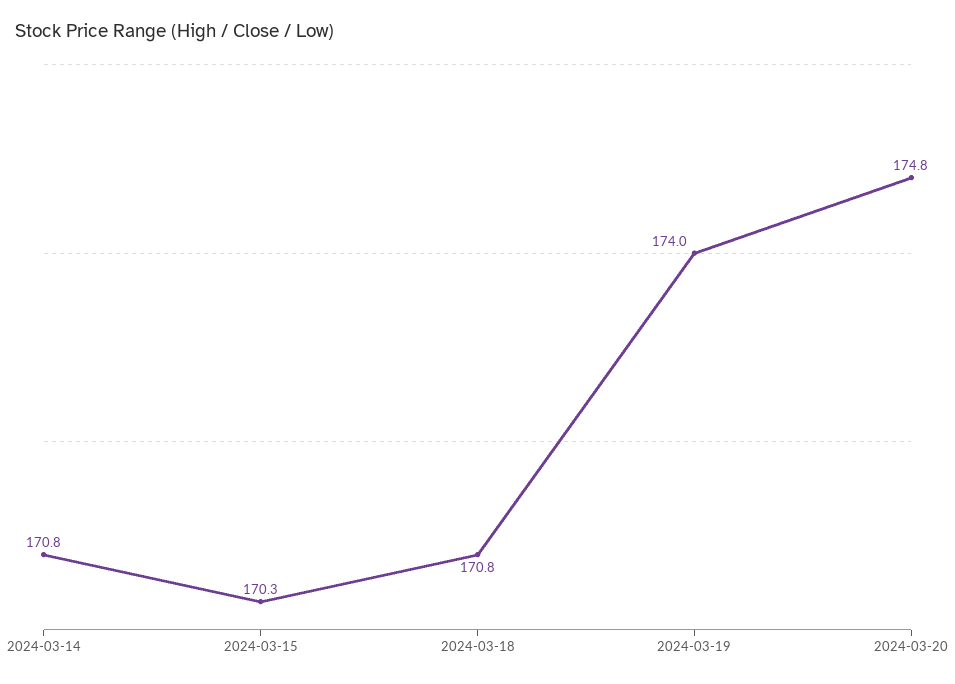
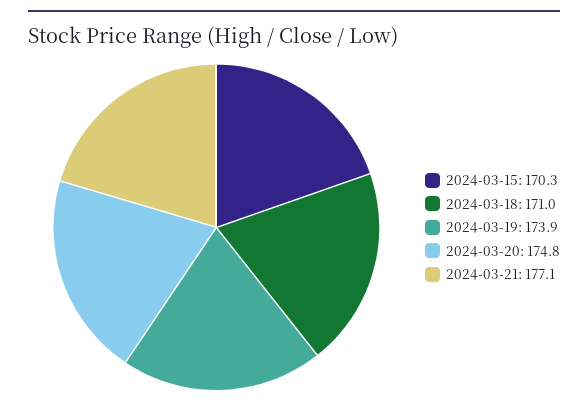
2024-03-14: 170.8 -> none
2024-03-18: 170.8 -> 171
2024-03-19: 174 -> 173.9
2024-03-21: none -> 177.1

